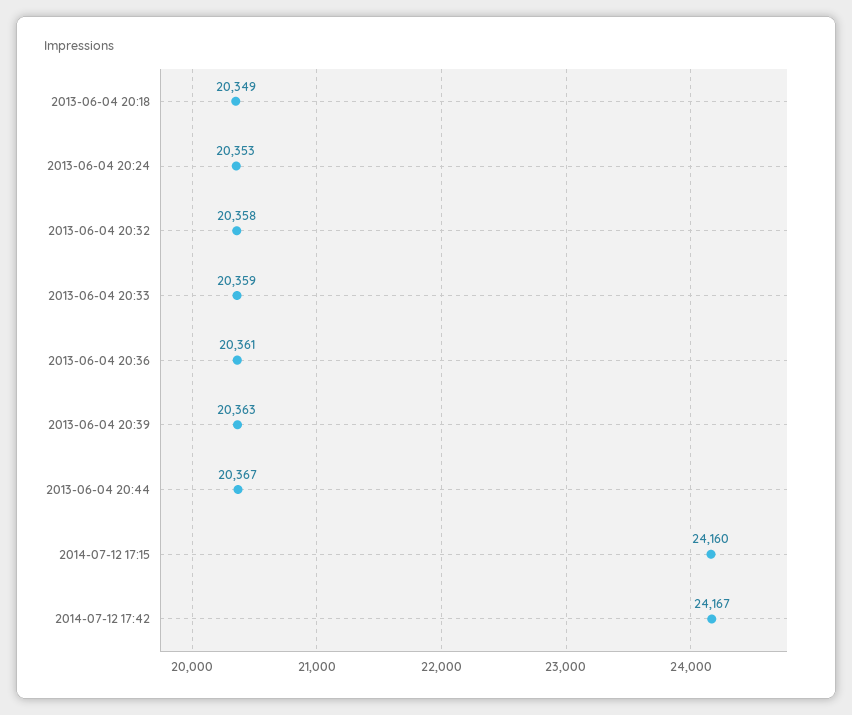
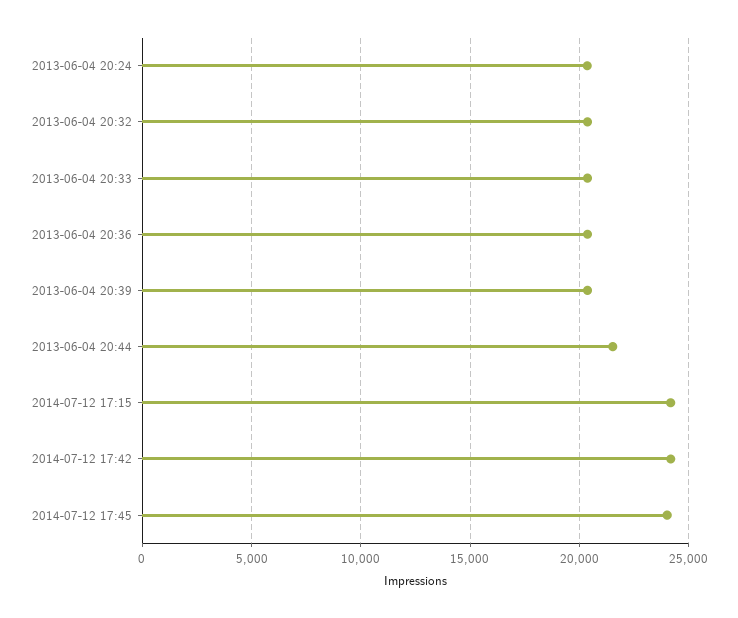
2013-06-04 20:18: 20349 -> none
2013-06-04 20:44: 20367 -> 21500
2014-07-12 17:45: none -> 24000

